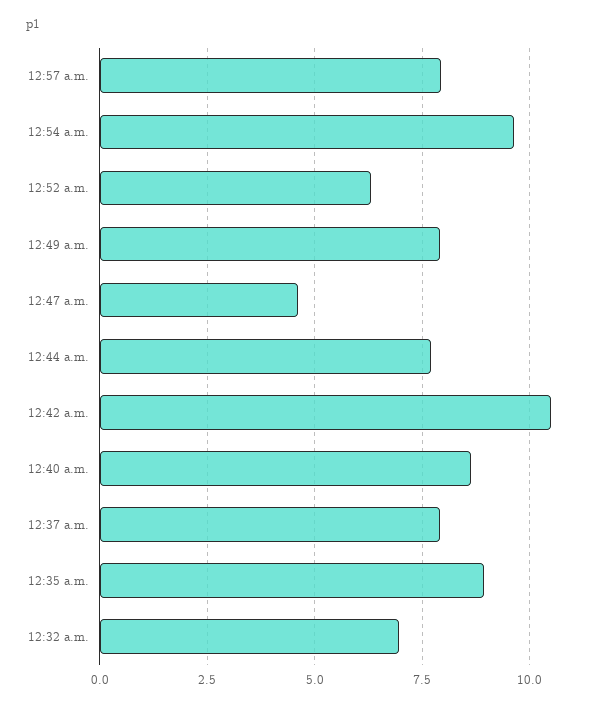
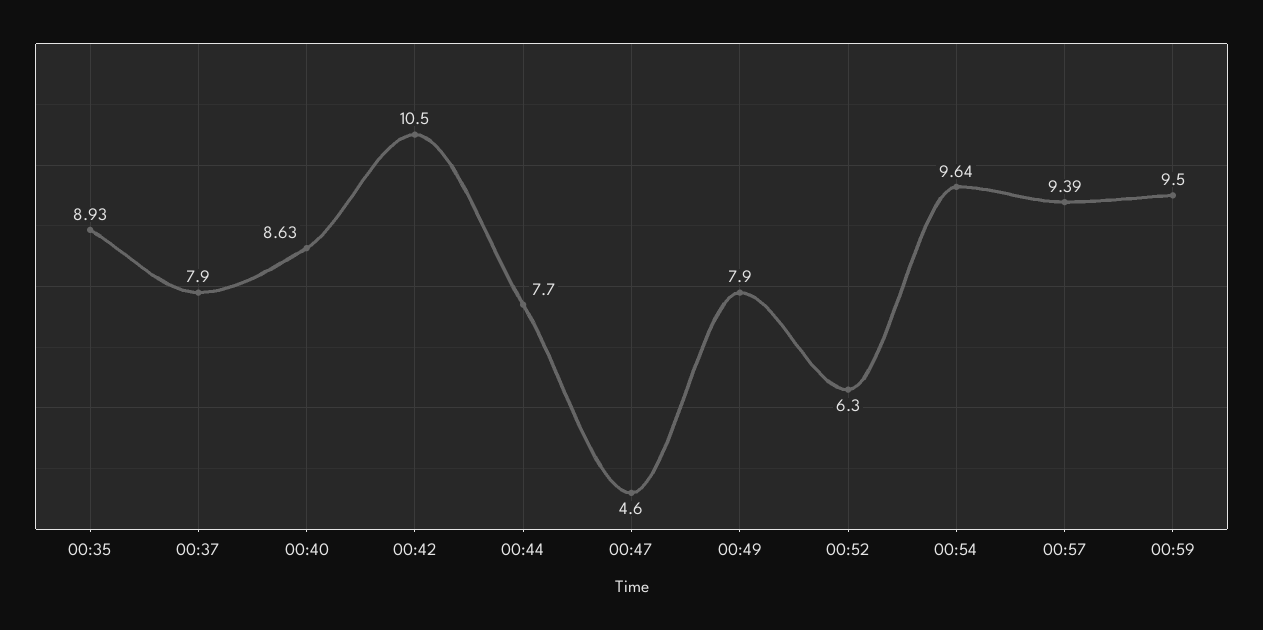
12:57 a.m.: 8 -> 9.39
12:32 a.m.: 7 -> none
00:59: none -> 9.5

